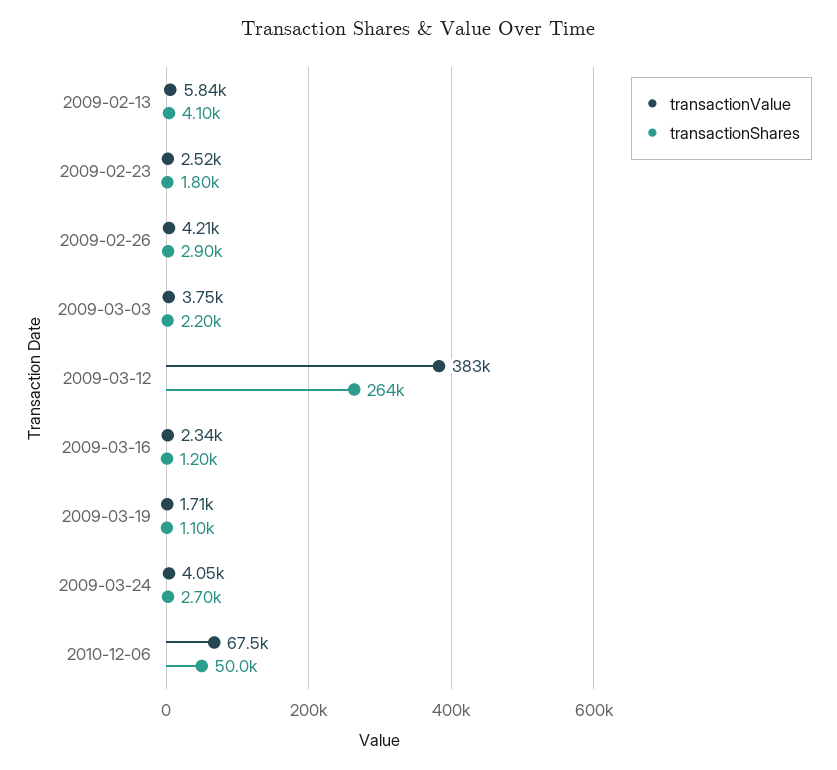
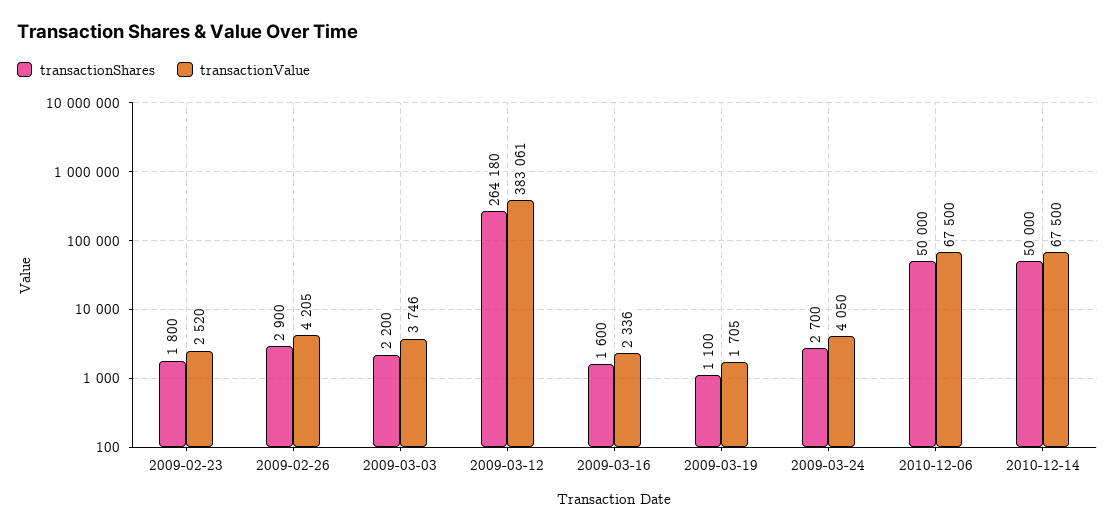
transactionValue, 2009-02-13: 5840 -> none
transactionShares, 2009-02-13: 4100 -> none
transactionShares, 2009-03-16: 1200 -> 1600
transactionShares, 2010-12-14: none -> 50000
transactionValue, 2010-12-14: none -> 67500

